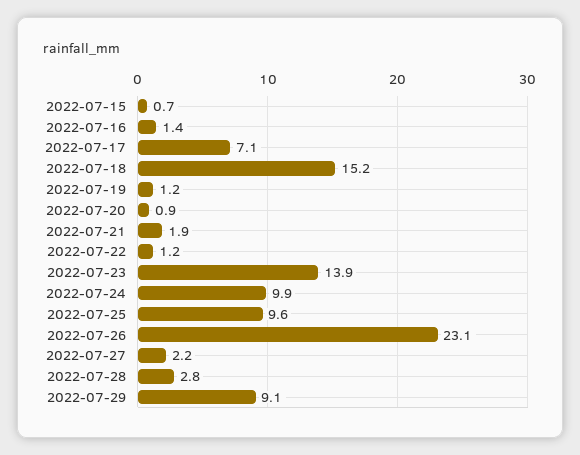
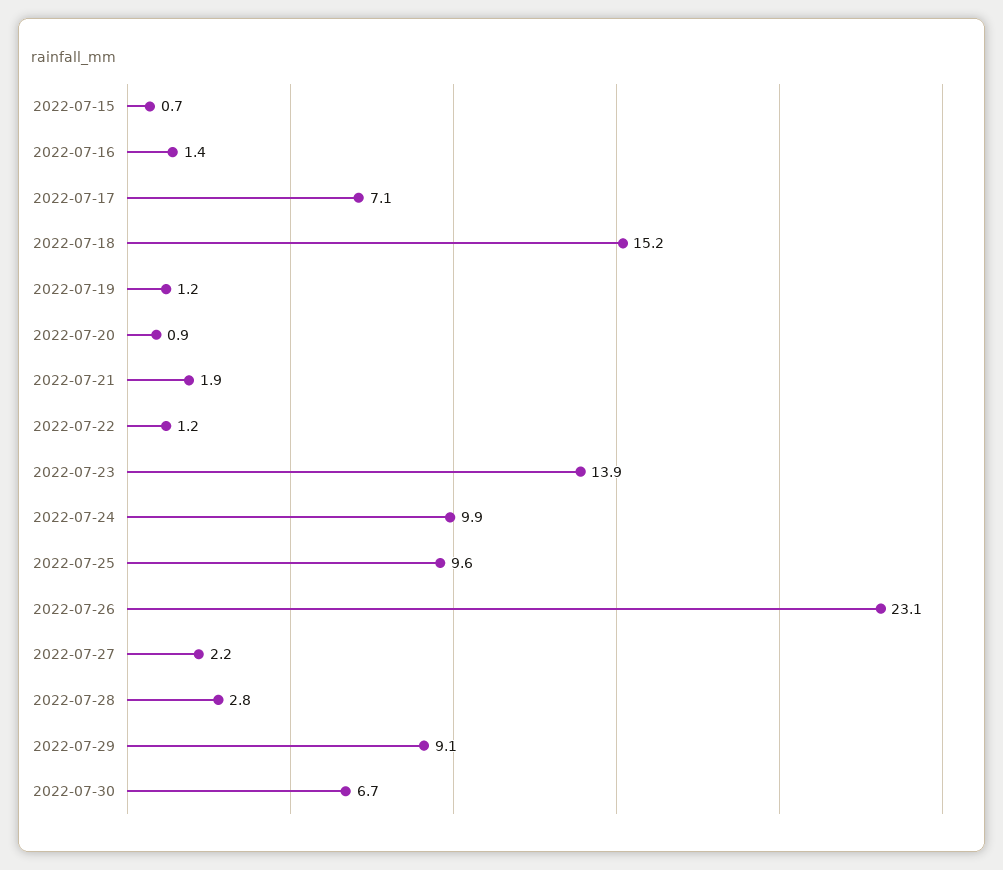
2022-07-30: none -> 6.7

